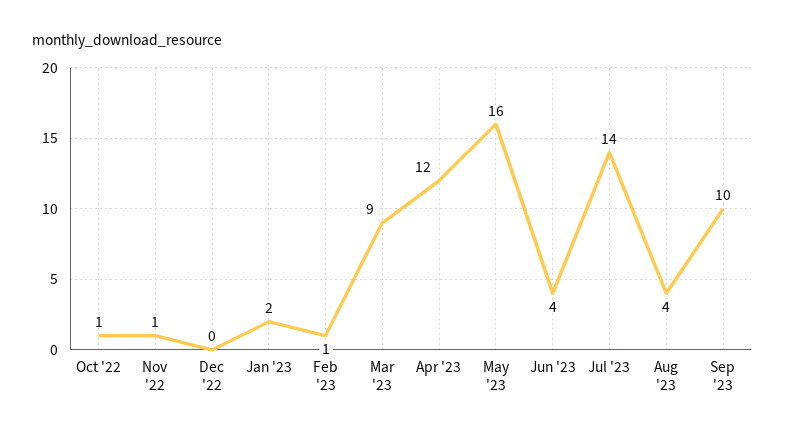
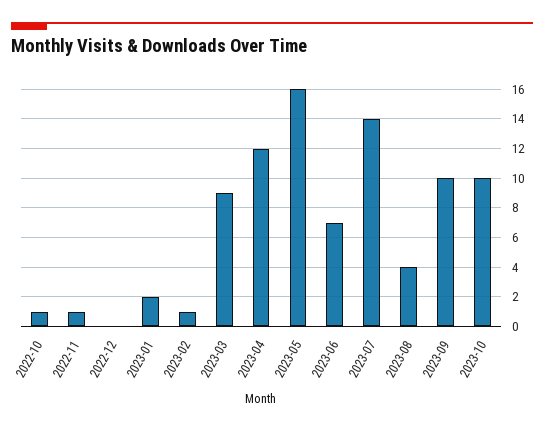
Jun '23: 4 -> 7
2023-10: none -> 10

